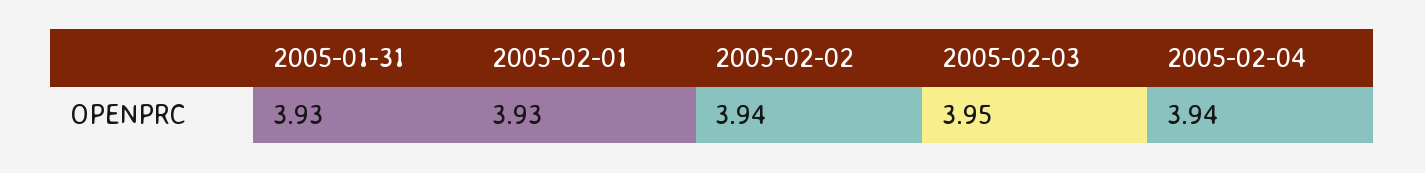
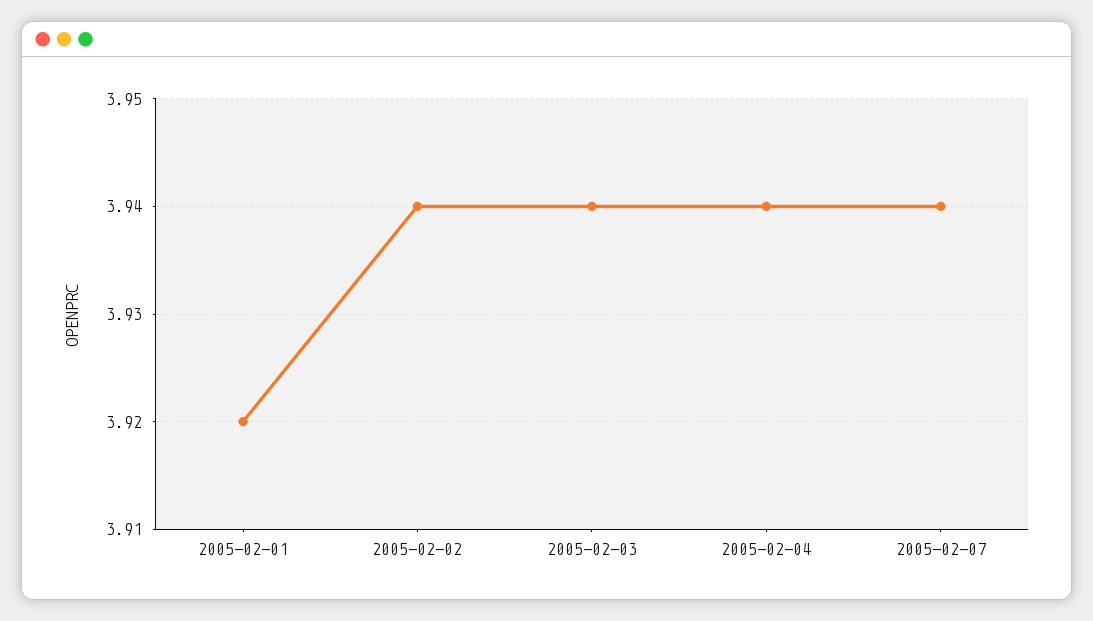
2005-01-31: 3.93 -> none
2005-02-01: 3.93 -> 3.92
2005-02-03: 3.95 -> 3.94
2005-02-07: none -> 3.94

